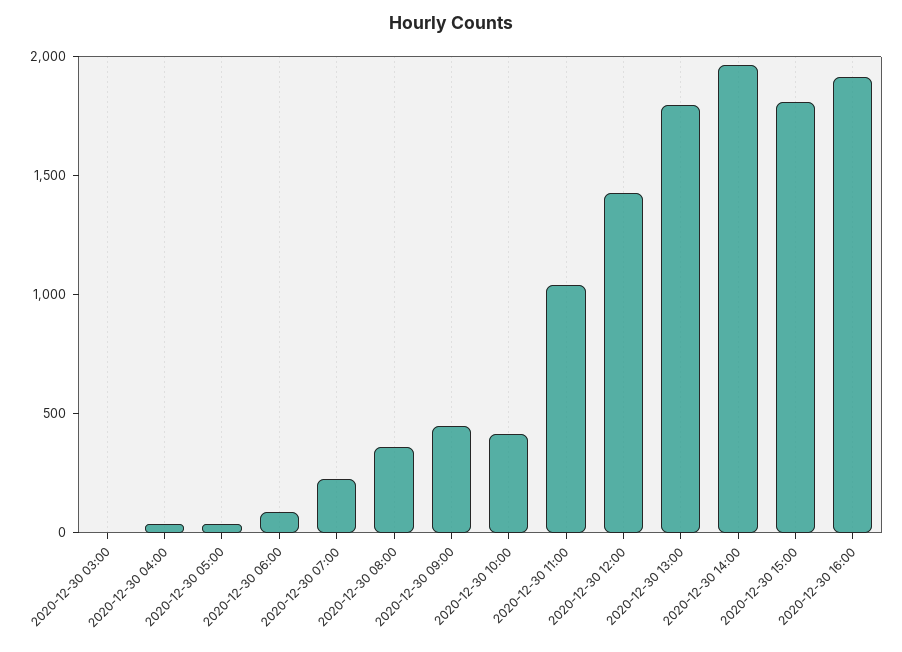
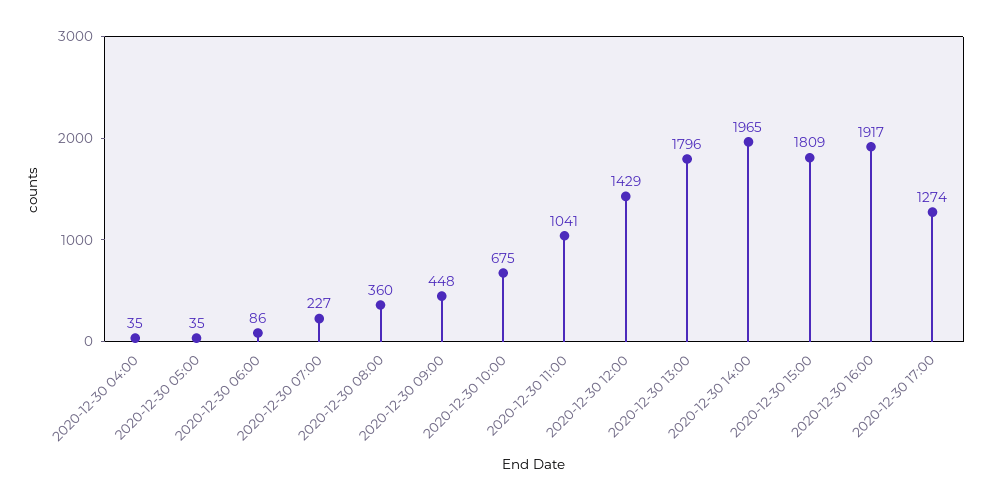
2020-12-30 03:00: 0 -> none
2020-12-30 10:00: 400 -> 675
2020-12-30 17:00: none -> 1274

